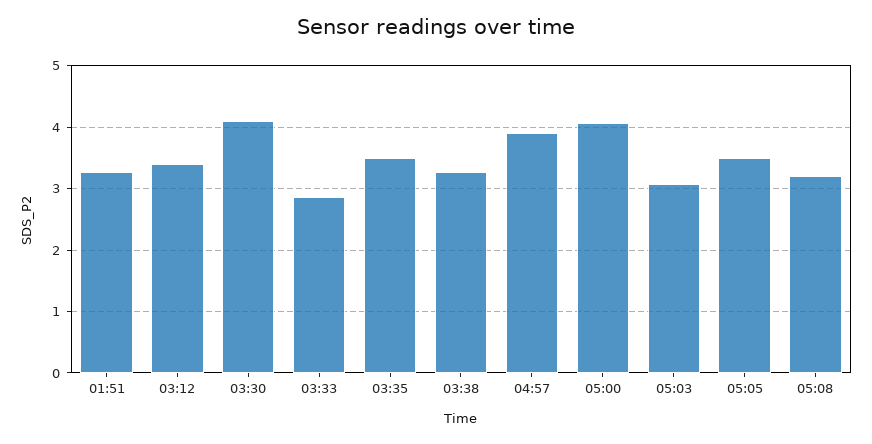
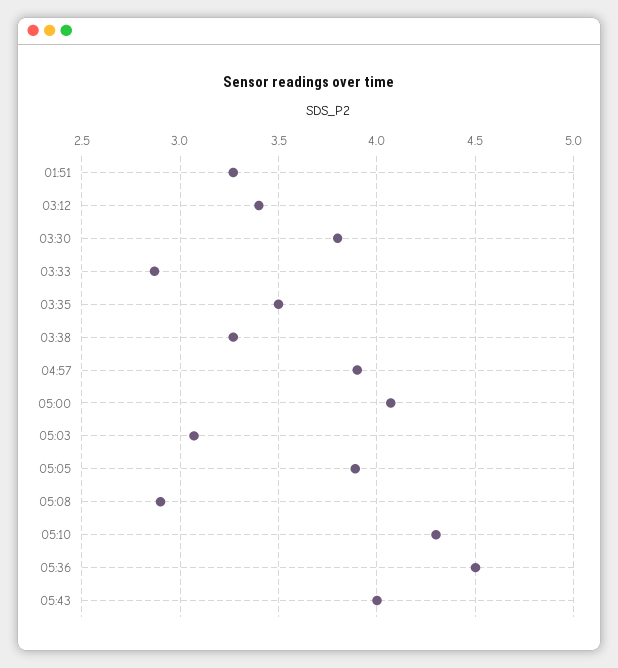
03:30: 4.1 -> 3.8
05:05: 3.5 -> 3.9
05:08: 3.2 -> 2.9
05:10: none -> 4.3
05:36: none -> 4.5
05:43: none -> 4

